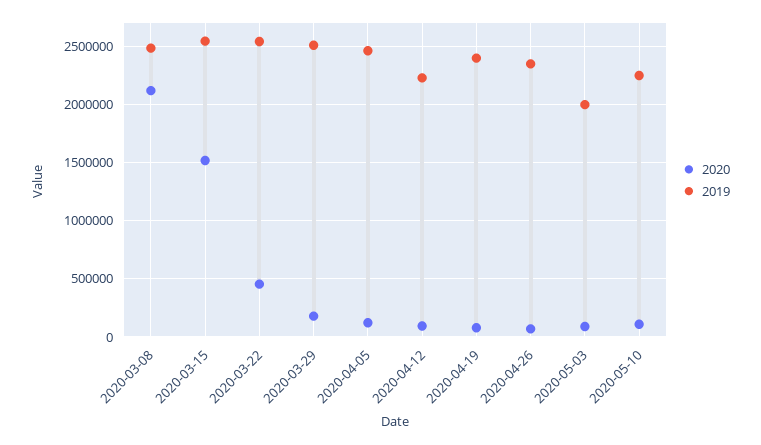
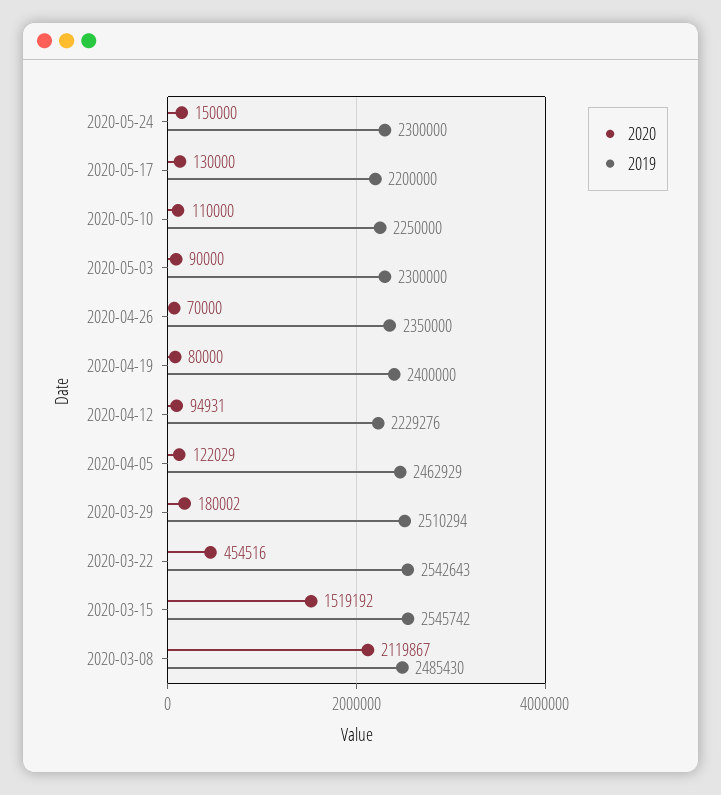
2019, 2020-05-03: 2000000 -> 2300000
2020, 2020-05-24: none -> 150000
2019, 2020-05-24: none -> 2300000
2020, 2020-05-17: none -> 130000
2019, 2020-05-17: none -> 2200000

